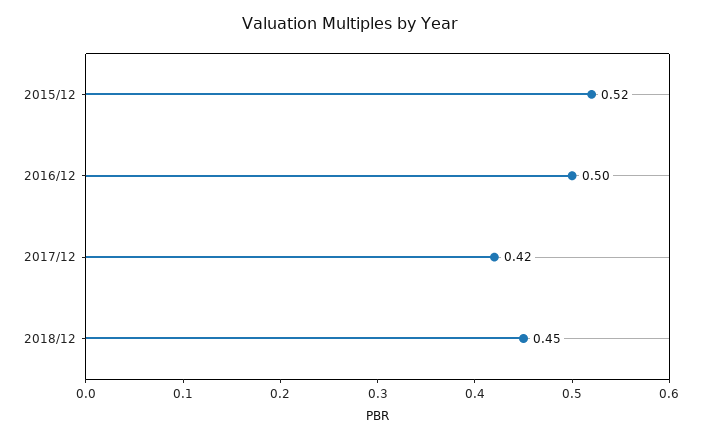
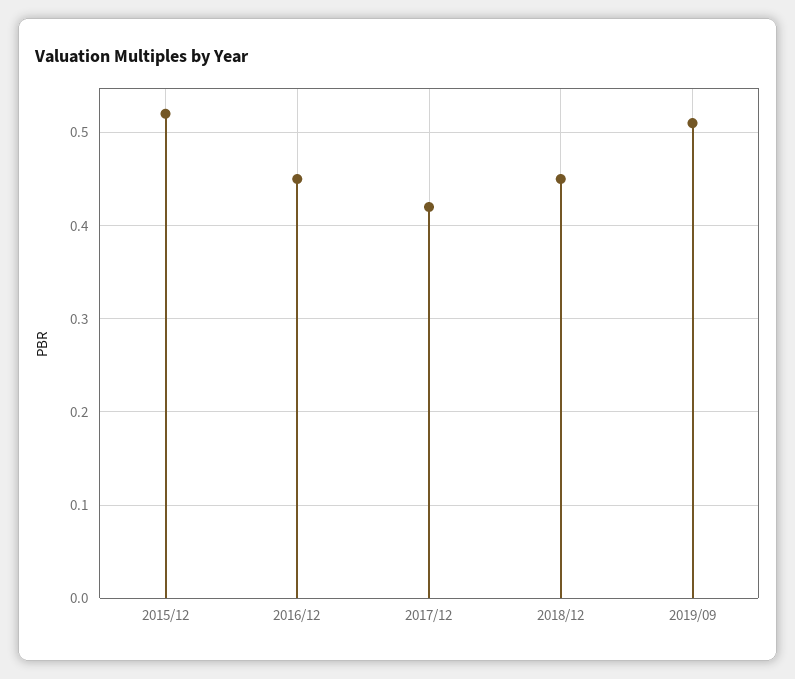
2016/12: 0.5 -> 0.45
2019/09: none -> 0.51

